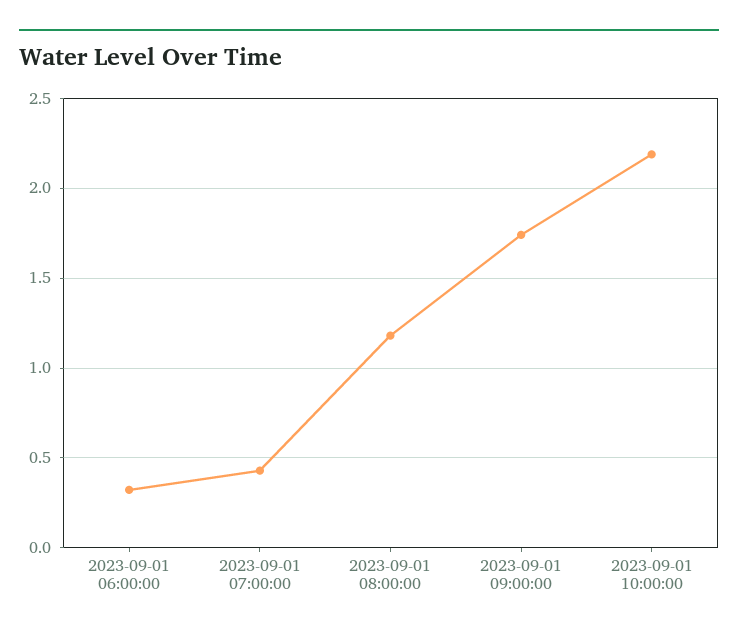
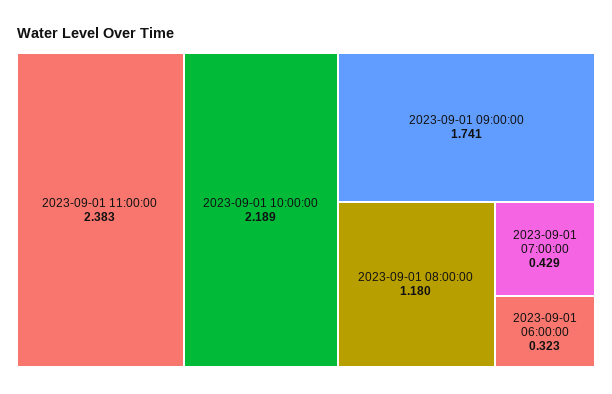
2023-09-01 11:00:00: none -> 2.383

